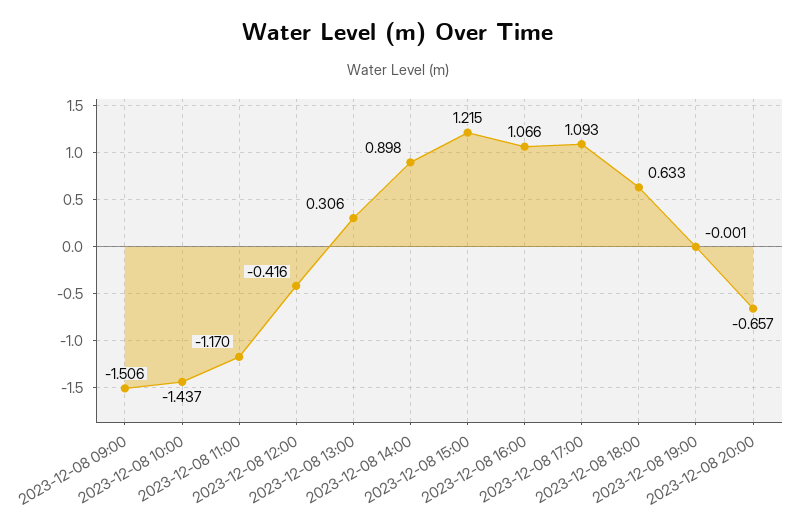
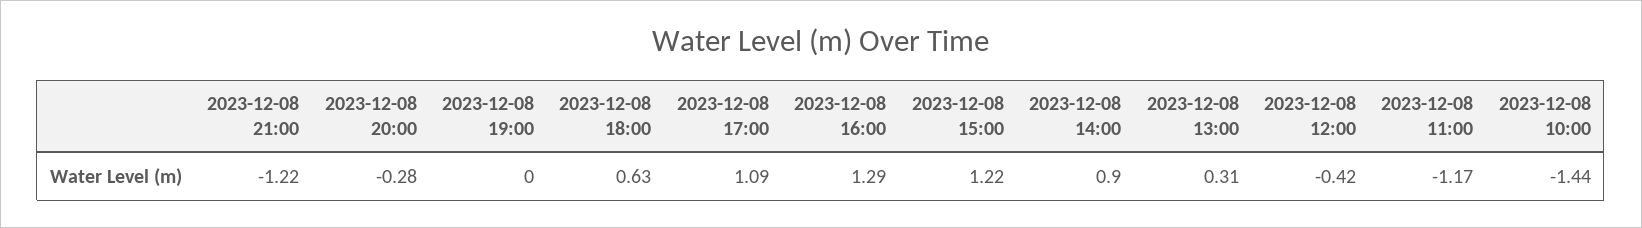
2023-12-08 09:00: -1.506 -> none
2023-12-08 16:00: 1.066 -> 1.29
2023-12-08 20:00: -0.657 -> -0.28
2023-12-08 21:00: none -> -1.22

